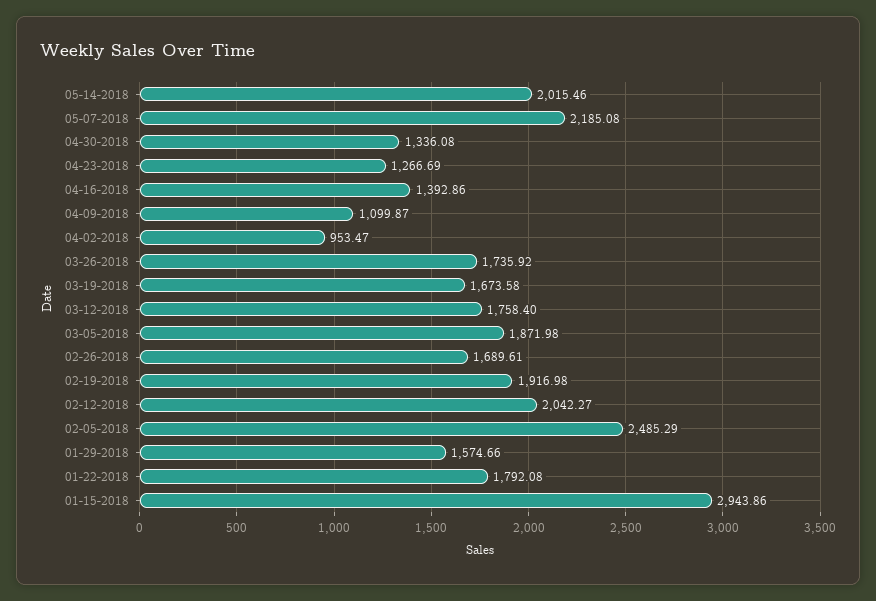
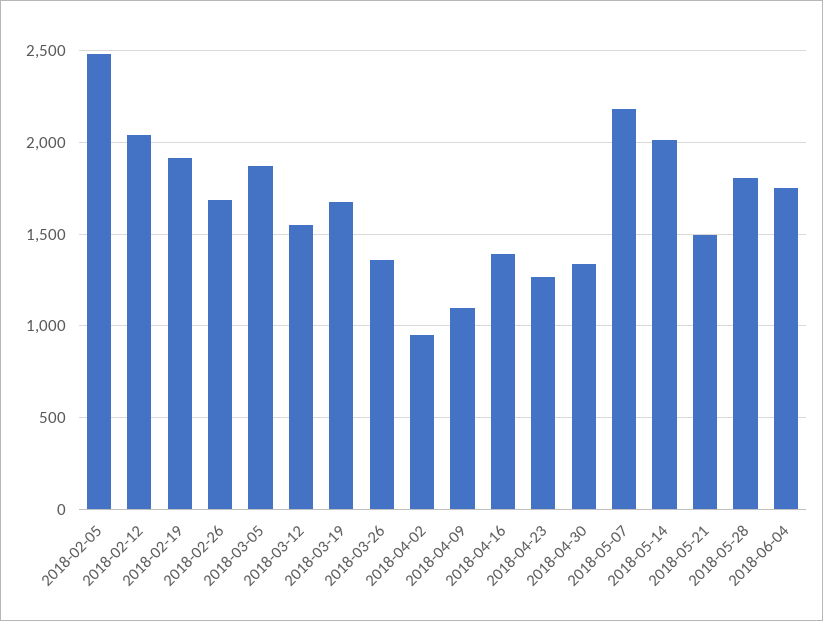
03-26-2018: 1735.92 -> 1350
03-12-2018: 1758.4 -> 1550
01-29-2018: 1574.66 -> none
01-22-2018: 1792.08 -> none
01-15-2018: 2943.86 -> none
2018-05-21: none -> 1500
2018-05-28: none -> 1800
2018-06-04: none -> 1750

